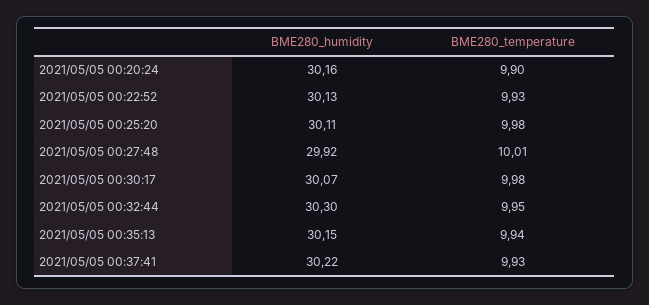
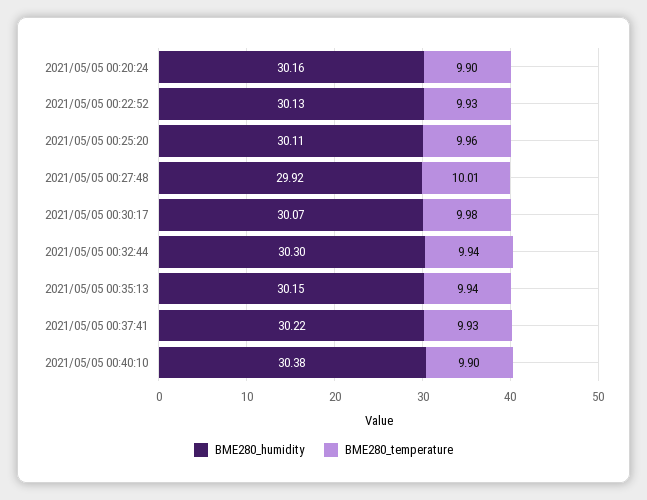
BME280_temperature, 2021/05/05 00:25:20: 9.98 -> 9.96
BME280_temperature, 2021/05/05 00:32:44: 9.95 -> 9.94
BME280_humidity, 2021/05/05 00:40:10: none -> 30.38
BME280_temperature, 2021/05/05 00:40:10: none -> 9.9

